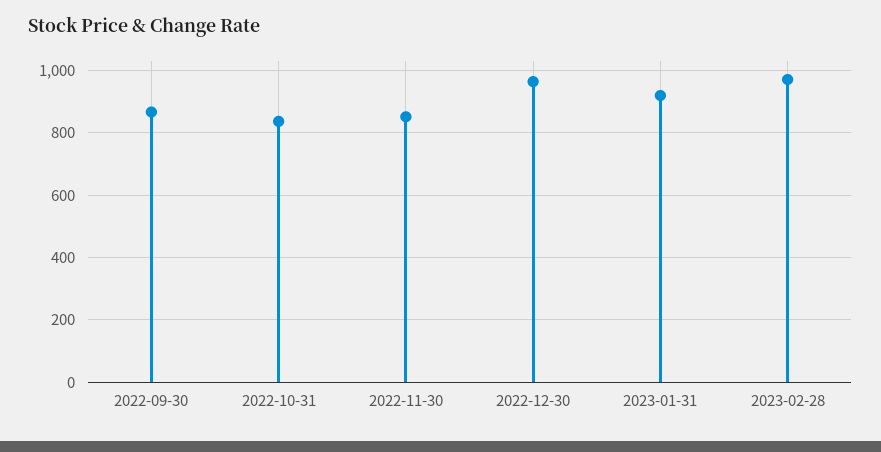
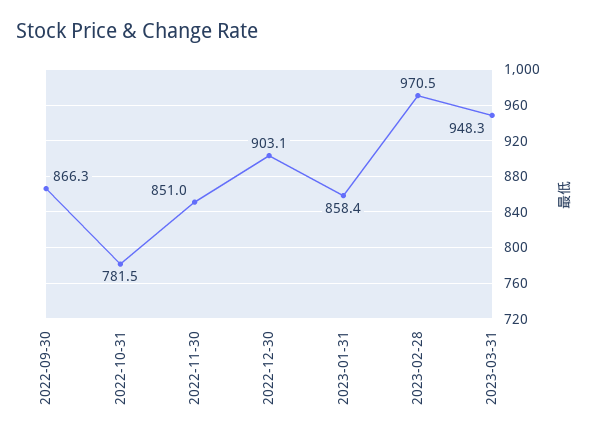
2022-10-31: 840 -> 781.5
2022-12-30: 960 -> 903.1
2023-01-31: 920 -> 858.4
2023-03-31: none -> 948.3

